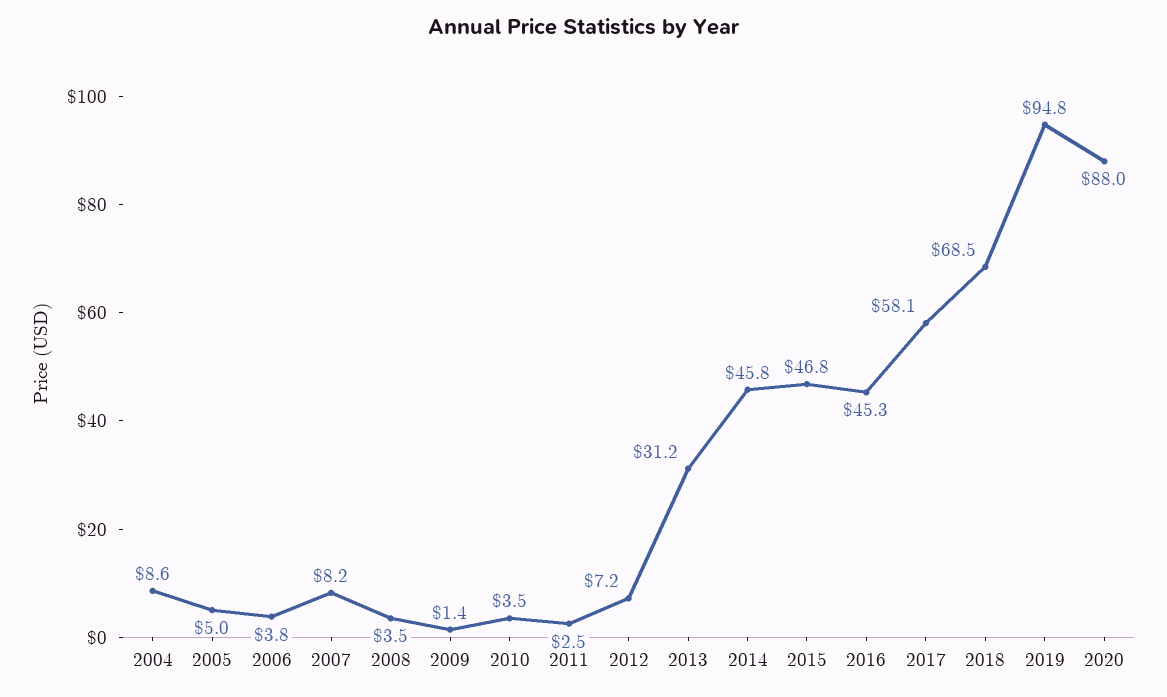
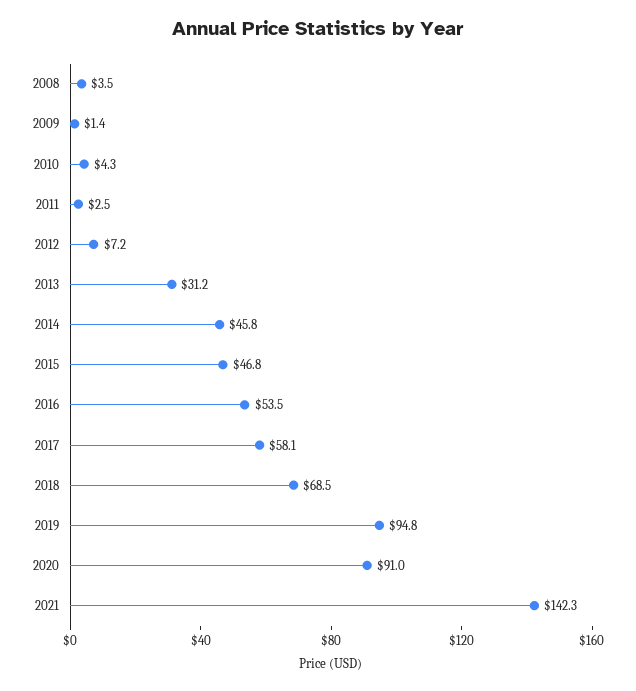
2004: 8.6 -> none
2005: 5 -> none
2006: 3.8 -> none
2007: 8.2 -> none
2010: 3.5 -> 4.3
2016: 45.3 -> 53.5
2020: 88 -> 91
2021: none -> 142.3

